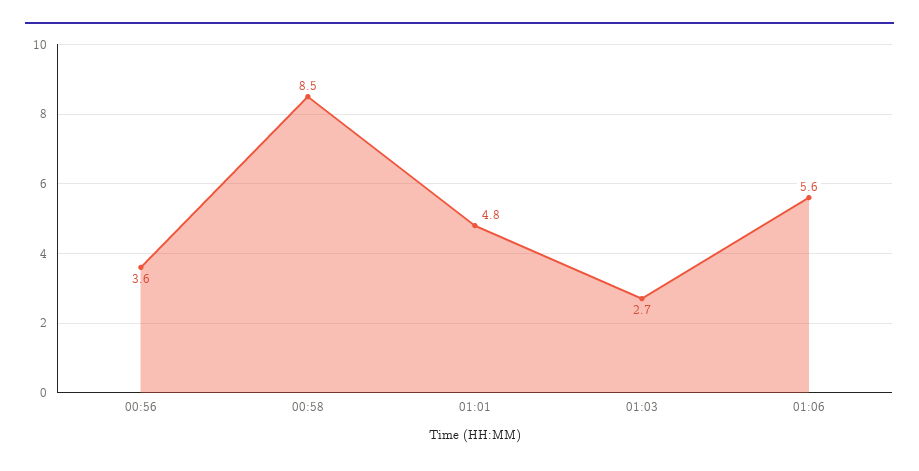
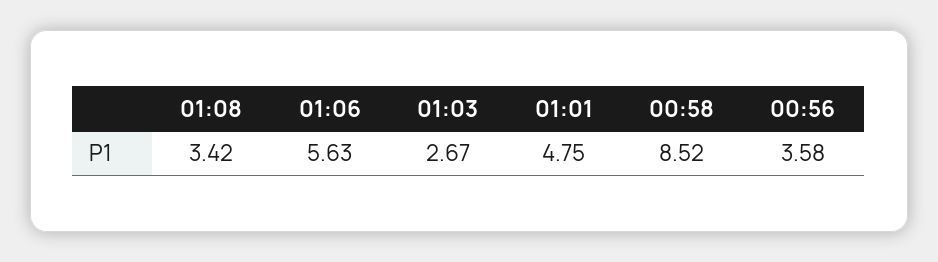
01:08: none -> 3.42

